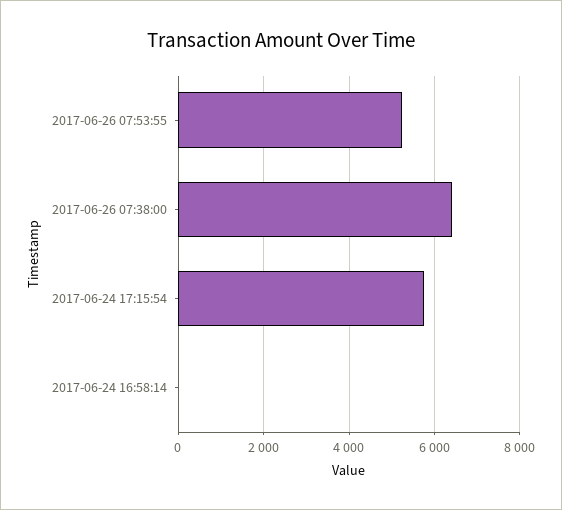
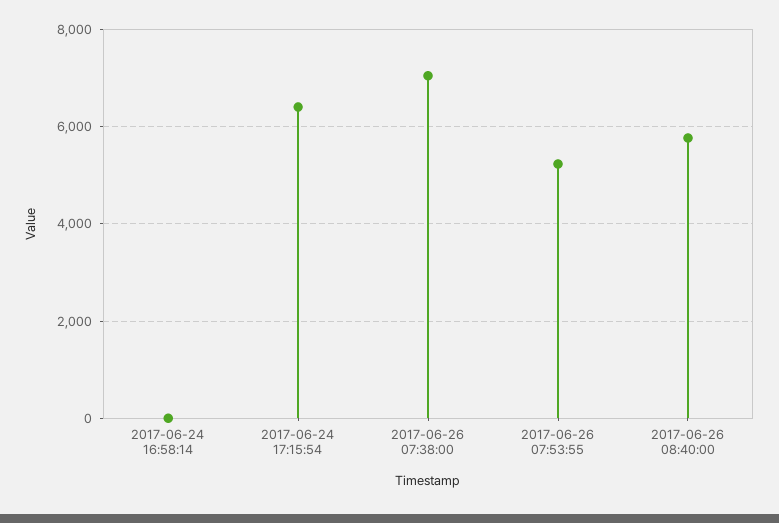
2017-06-26 07:38:00: 6400 -> 7000
2017-06-24 17:15:54: 5800 -> 6400
2017-06-26 08:40:00: none -> 5800

